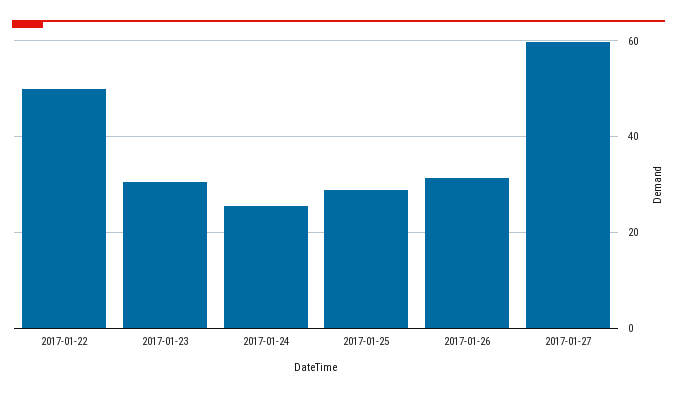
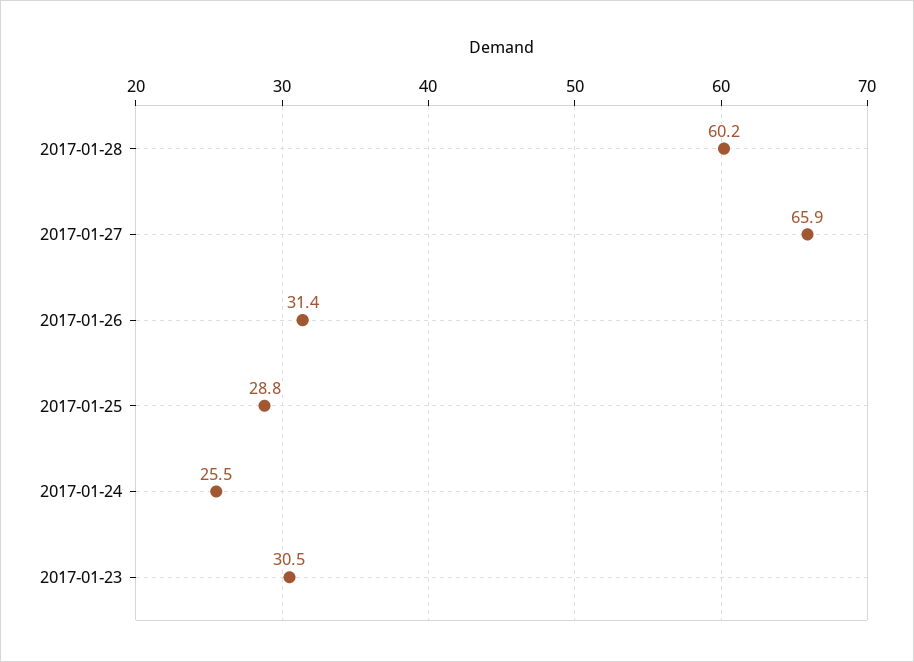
2017-01-22: 50 -> none
2017-01-27: 60 -> 65.9
2017-01-28: none -> 60.2

